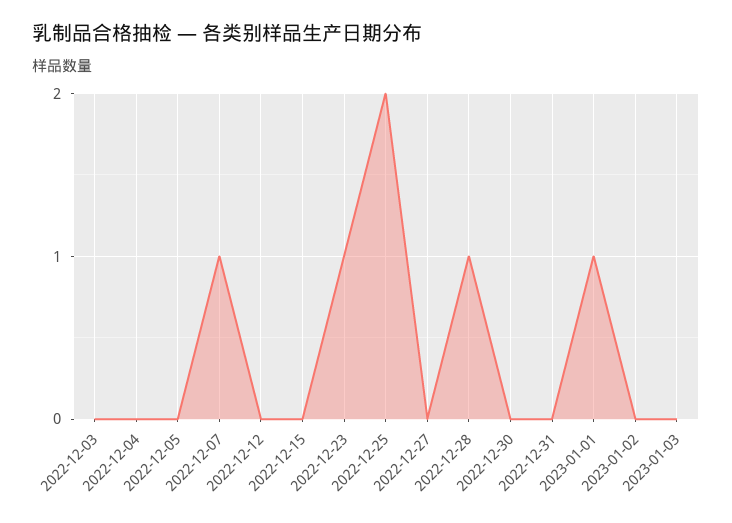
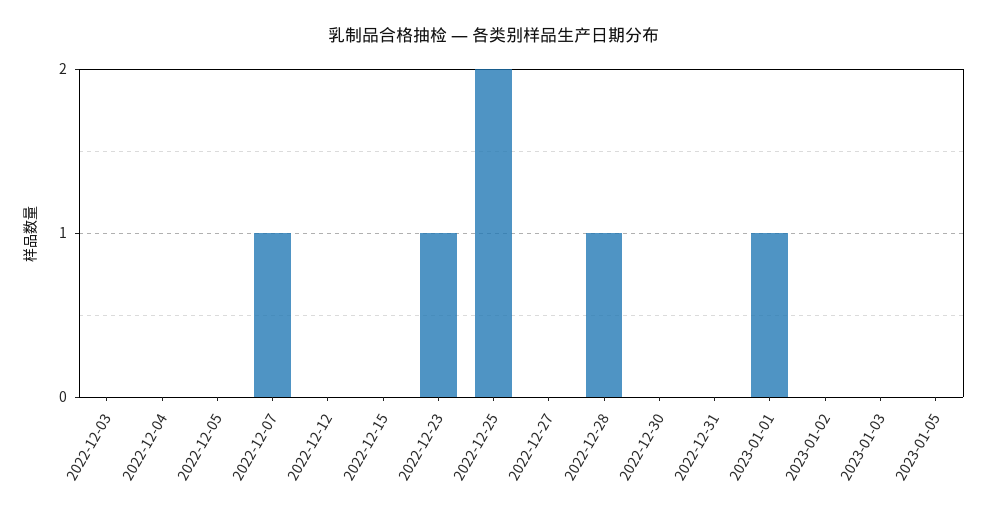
2023-01-05: none -> 0

